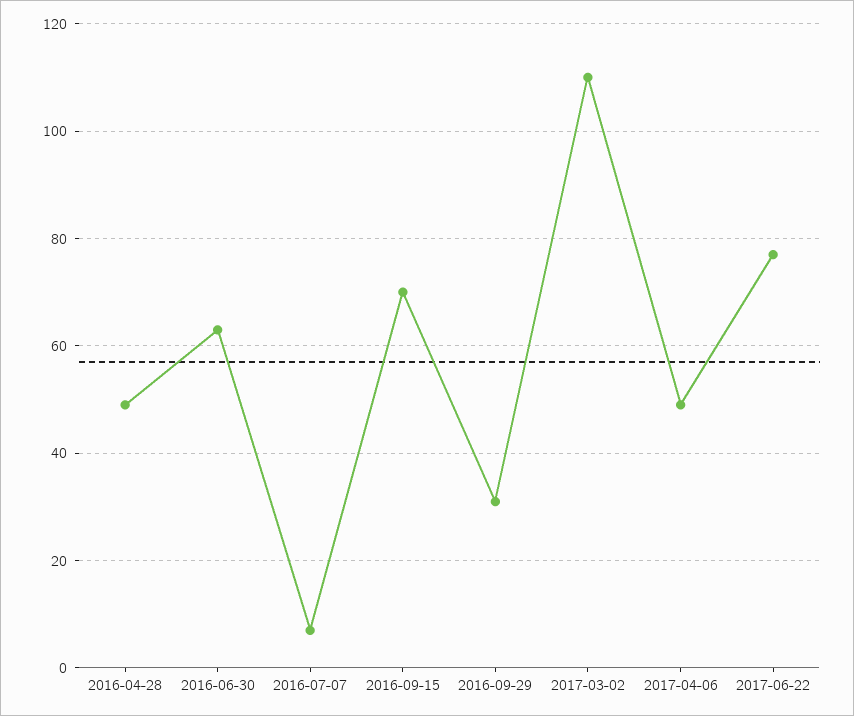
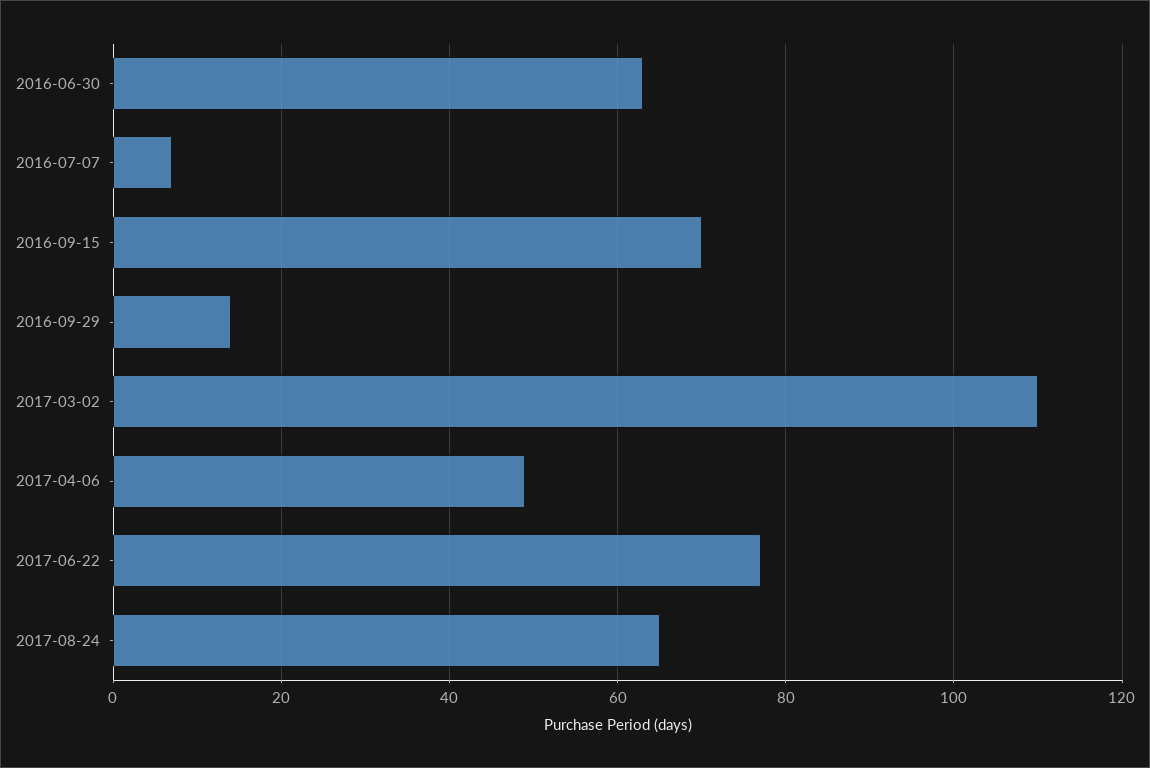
2016-04-28: 50 -> none
2016-09-29: 30 -> 15
2017-08-24: none -> 65

